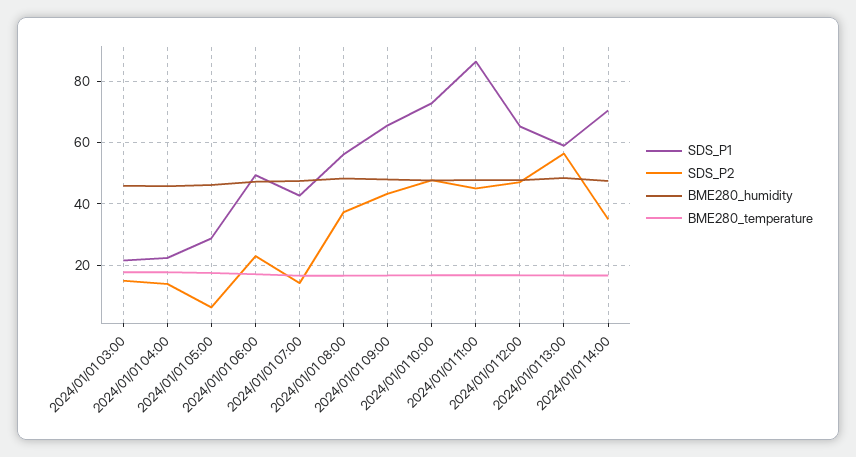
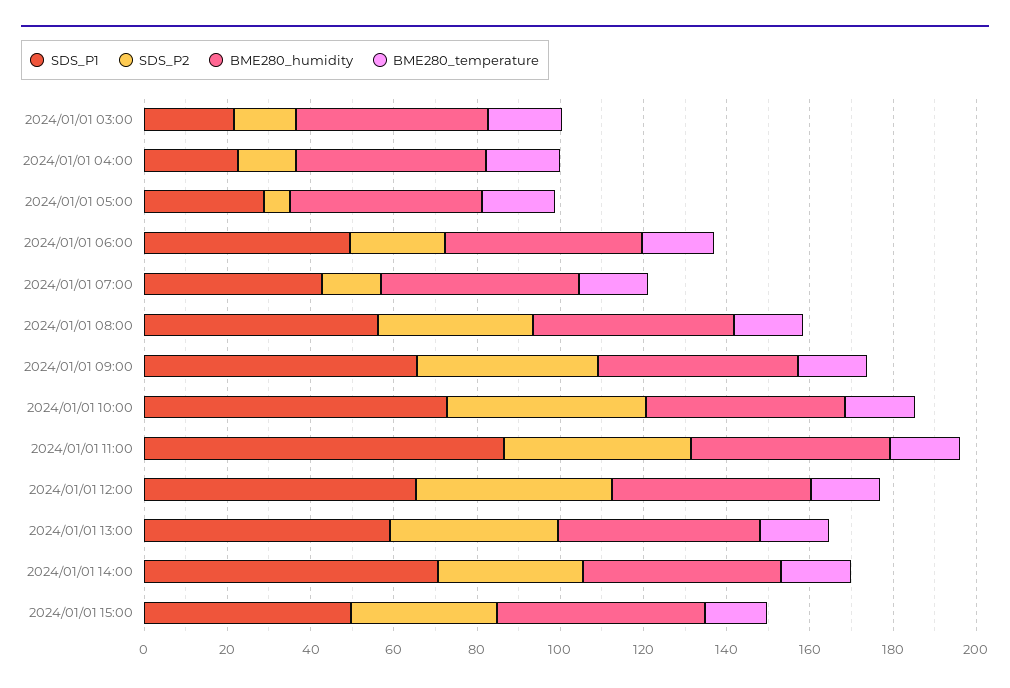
SDS_P2, 2024/01/01 13:00: 56 -> 40
SDS_P1, 2024/01/01 15:00: none -> 50
SDS_P2, 2024/01/01 15:00: none -> 35
BME280_humidity, 2024/01/01 15:00: none -> 50
BME280_temperature, 2024/01/01 15:00: none -> 15

